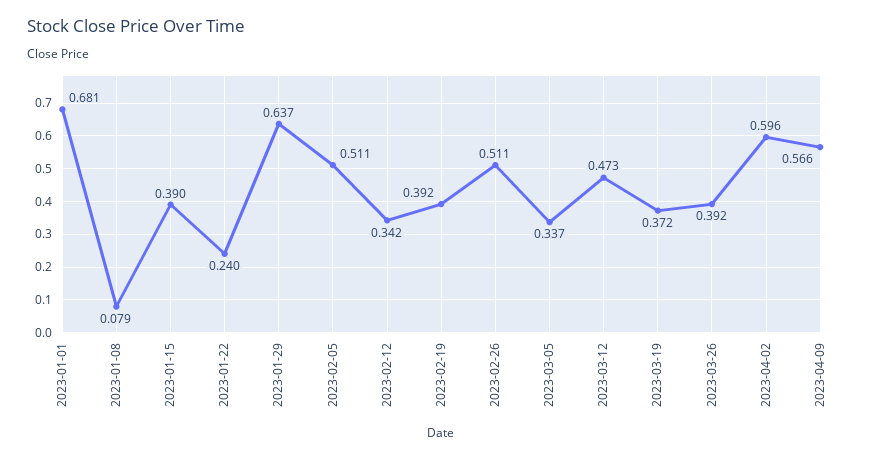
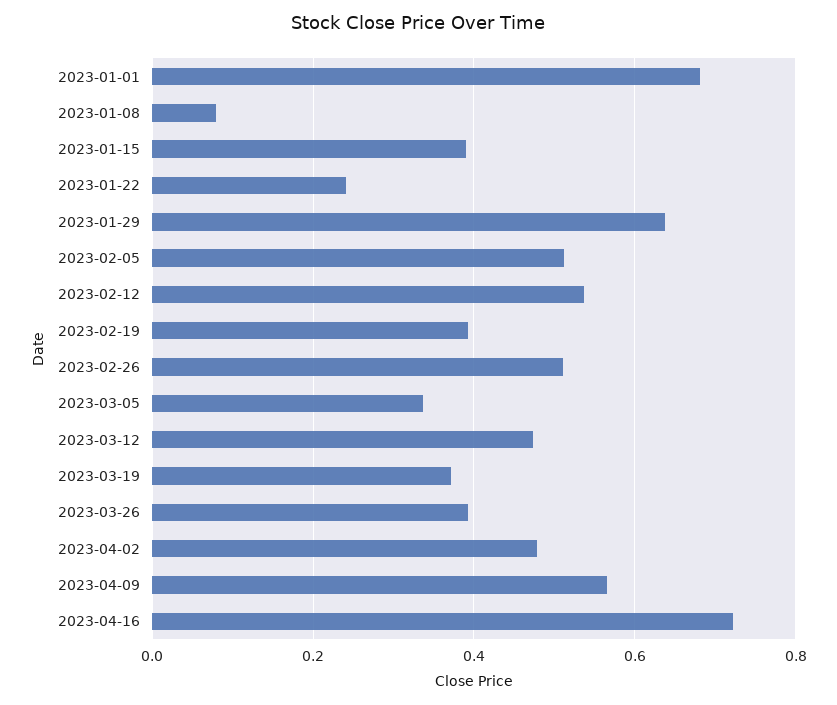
2023-02-12: 0.342 -> 0.54
2023-04-02: 0.596 -> 0.48
2023-04-16: none -> 0.72

